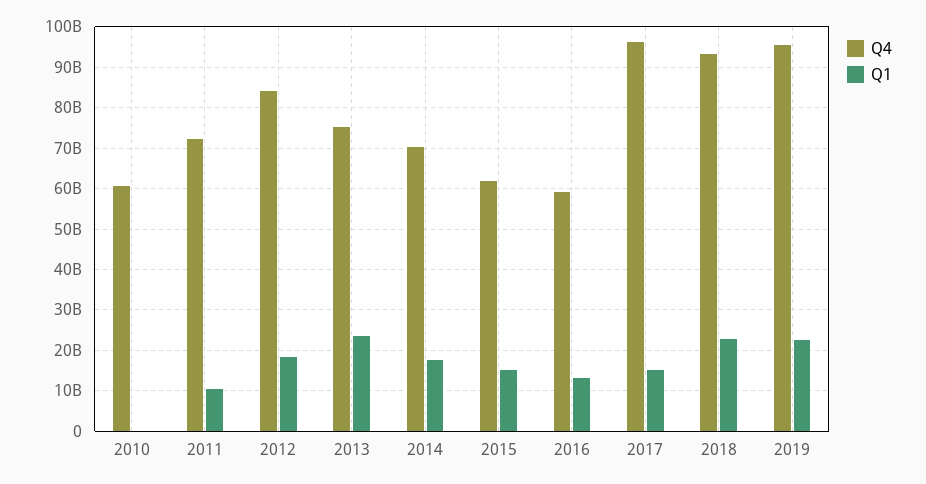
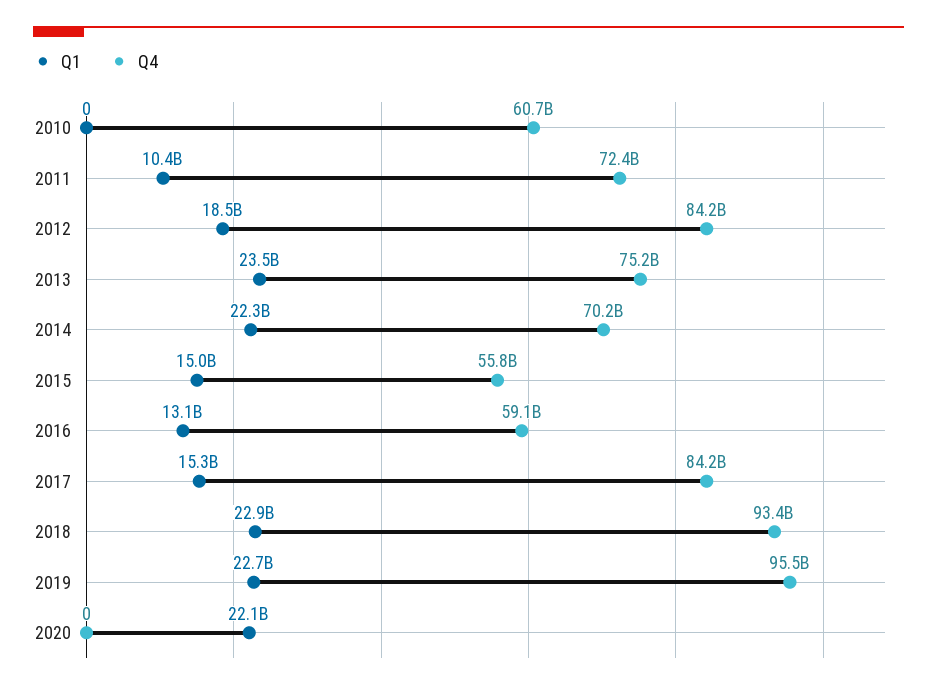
Q1, 2014: 18000000000 -> 22300000000
Q4, 2015: 62000000000 -> 55800000000
Q4, 2017: 96000000000 -> 84200000000
Q1, 2020: none -> 22100000000
Q4, 2020: none -> 0

